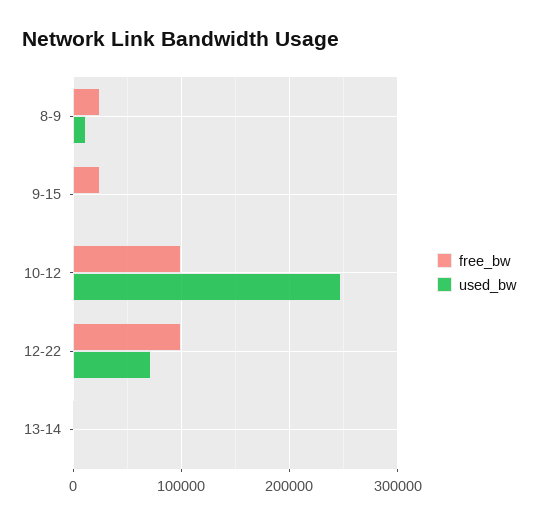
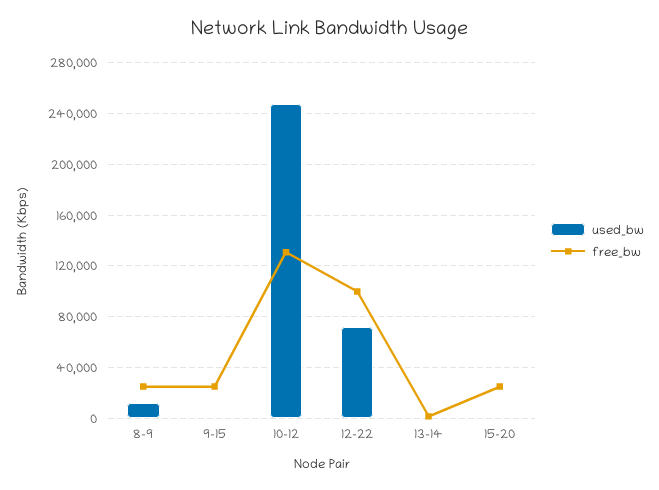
free_bw, 10-12: 100000 -> 130000
used_bw, 15-20: none -> 0
free_bw, 15-20: none -> 25000

